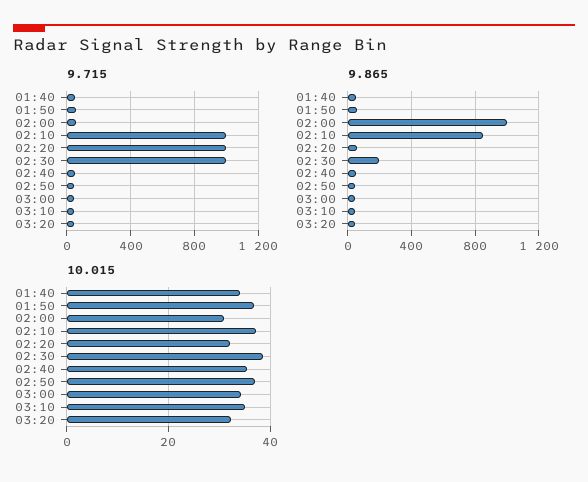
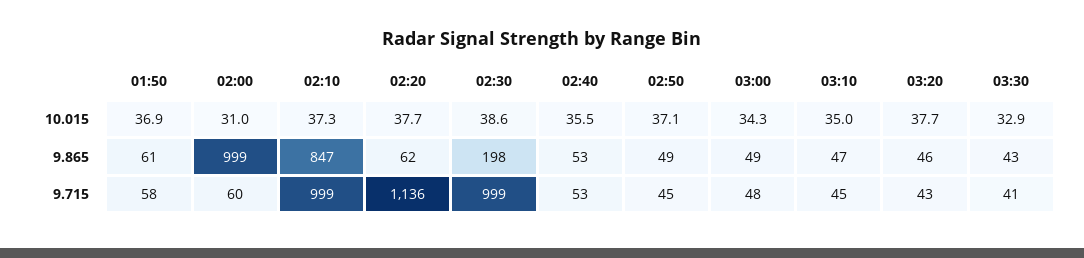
9.715, 01:40: 50 -> none
9.715, 02:20: 1000 -> 1136
9.865, 01:40: 50 -> none
10.015, 01:40: 34 -> none
10.015, 02:20: 32 -> 37.7
10.015, 03:20: 32 -> 37.7
10.015, 03:30: none -> 32.9
9.865, 03:30: none -> 43
9.715, 03:30: none -> 41

